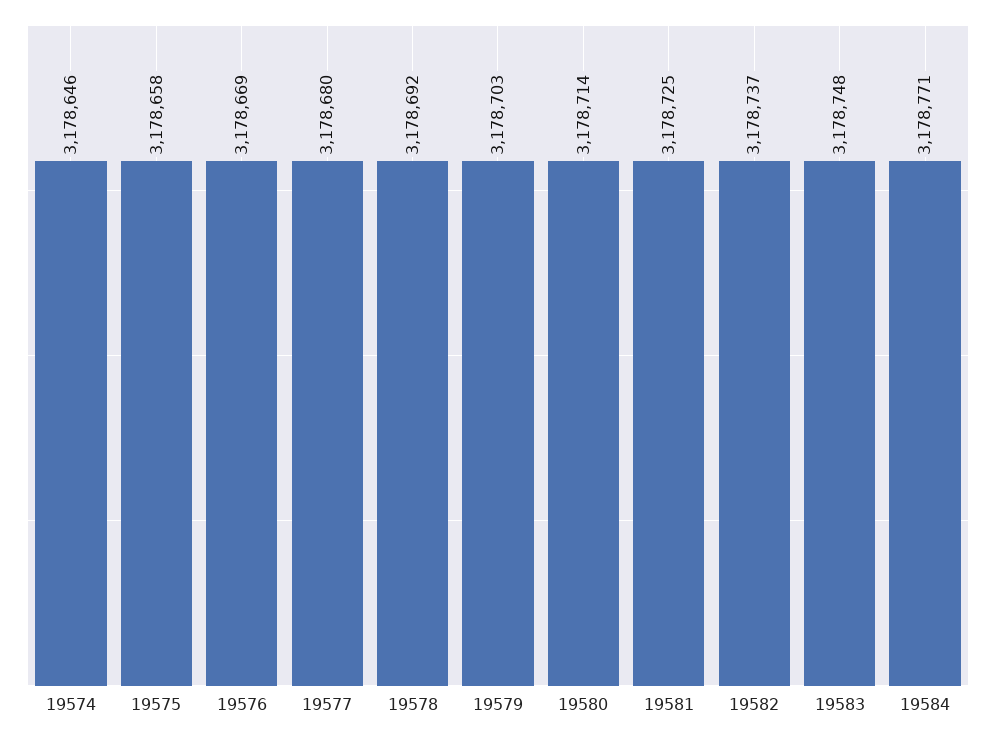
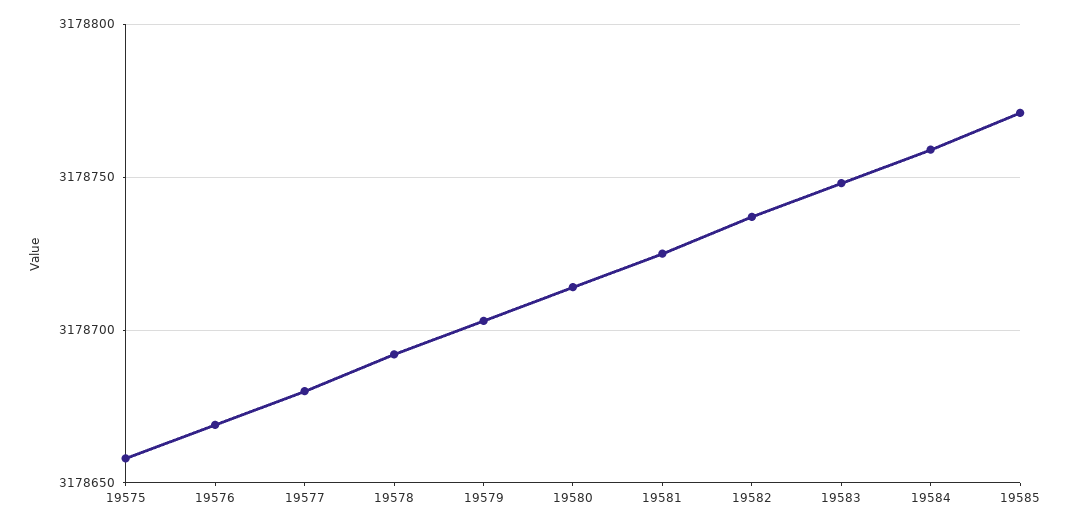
19574: 3178646 -> none
19584: 3178771 -> 3178760
19585: none -> 3178770

